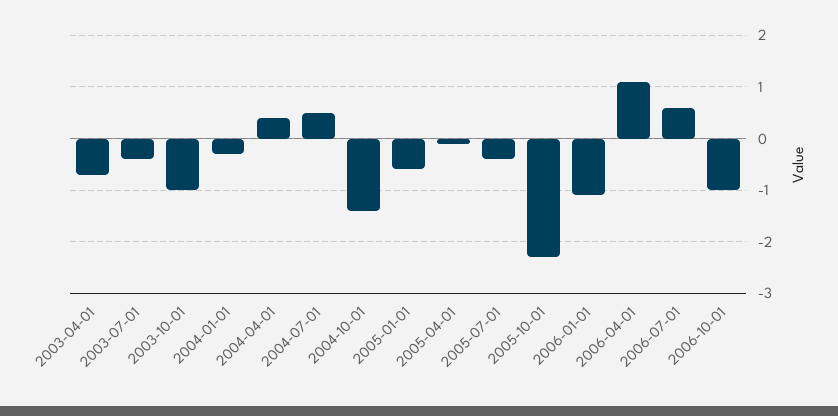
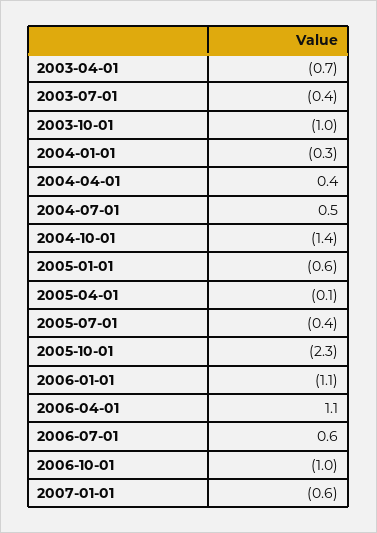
2007-01-01: none -> -0.6

